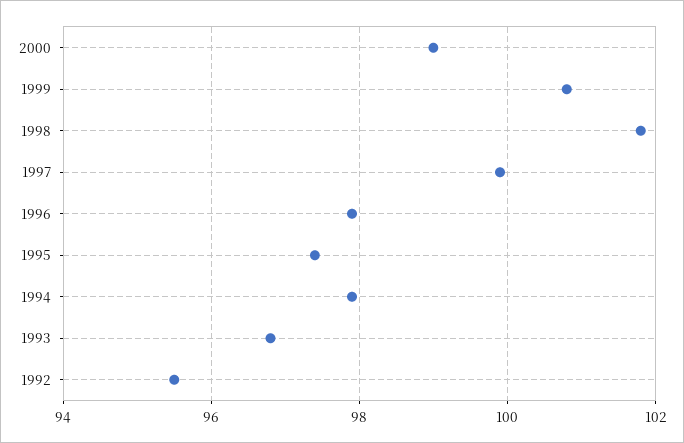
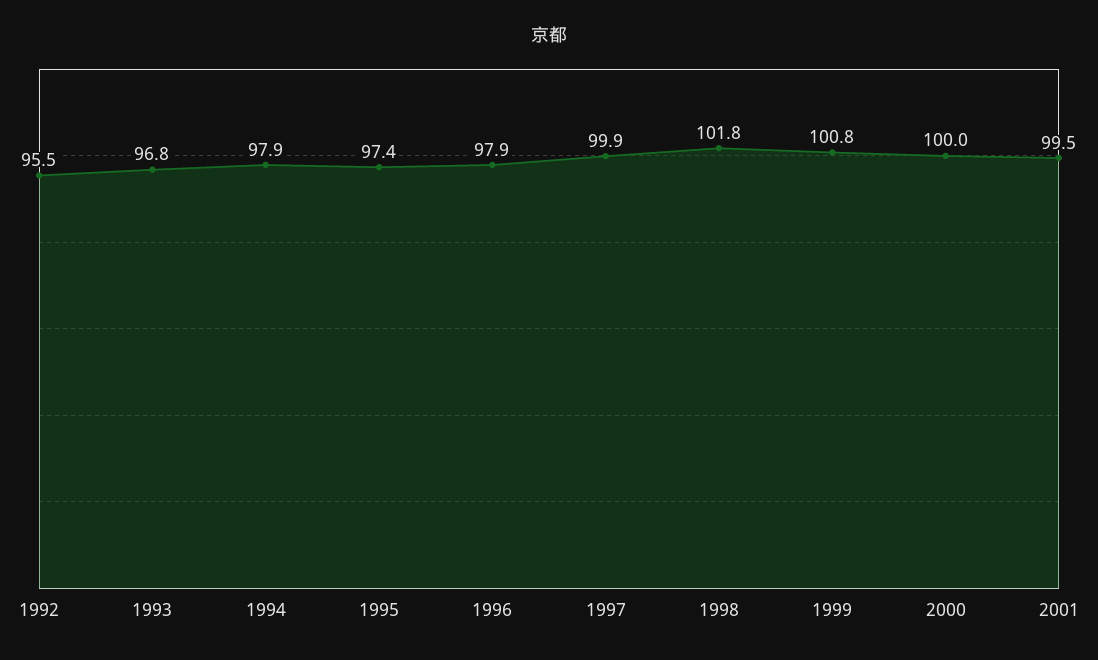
2000: 99 -> 100
2001: none -> 99.5

